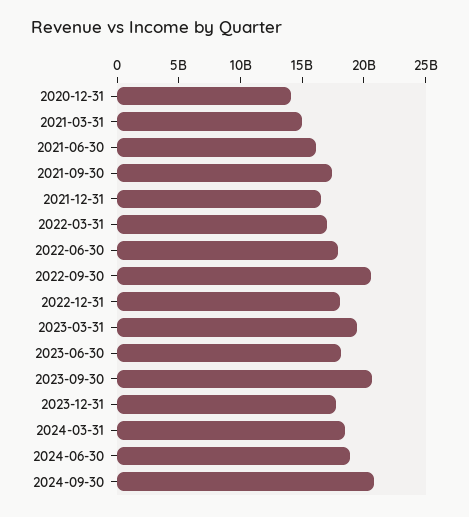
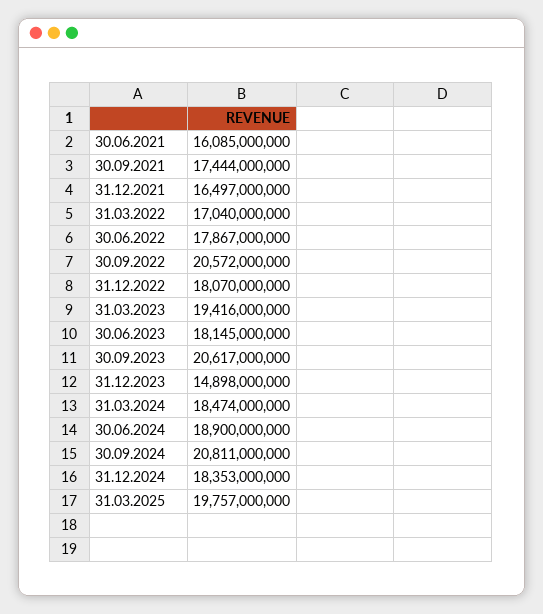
2020-12-31: 14000000000 -> none
2021-03-31: 15000000000 -> none
2023-12-31: 18000000000 -> 14898000000
31.12.2024: none -> 18353000000
31.03.2025: none -> 19757000000

